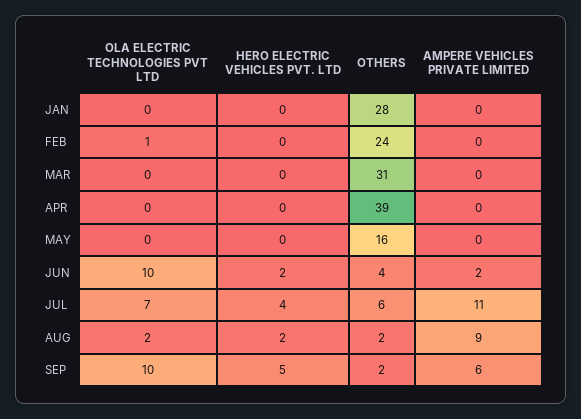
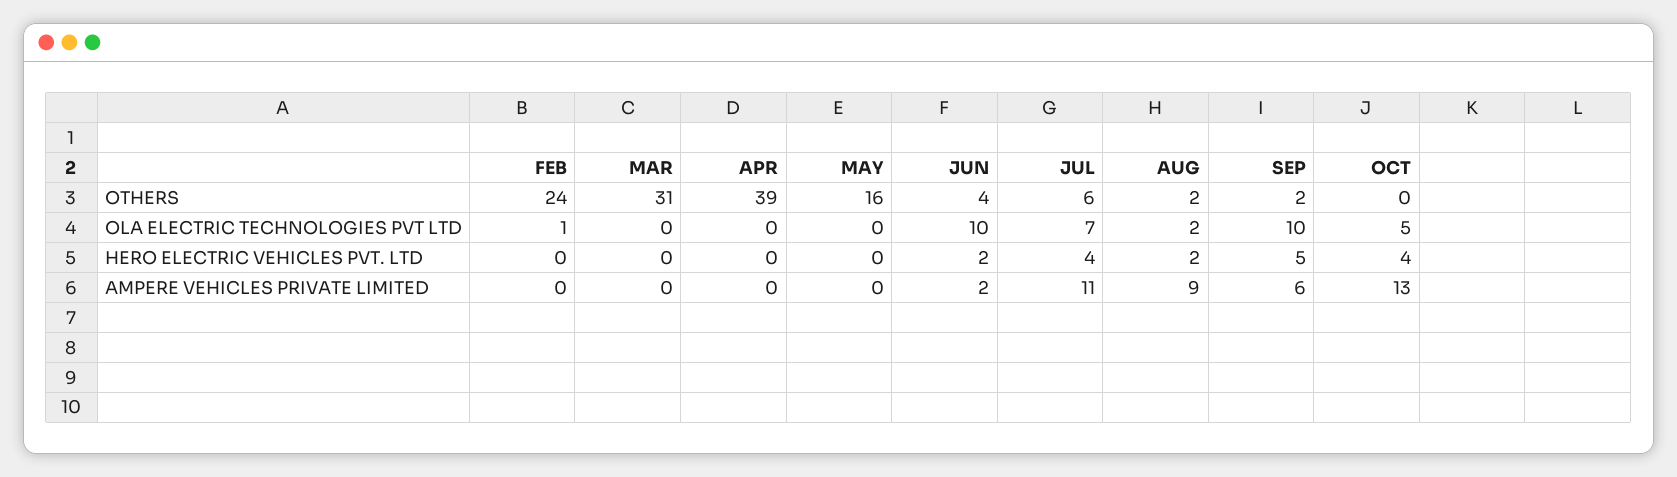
OLA ELECTRIC TECHNOLOGIES PVT LTD, JAN: 0 -> none
HERO ELECTRIC VEHICLES PVT. LTD, JAN: 0 -> none
OTHERS, JAN: 28 -> none
AMPERE VEHICLES PRIVATE LIMITED, JAN: 0 -> none
OTHERS, OCT: none -> 0
OLA ELECTRIC TECHNOLOGIES PVT LTD, OCT: none -> 5
HERO ELECTRIC VEHICLES PVT. LTD, OCT: none -> 4
AMPERE VEHICLES PRIVATE LIMITED, OCT: none -> 13

